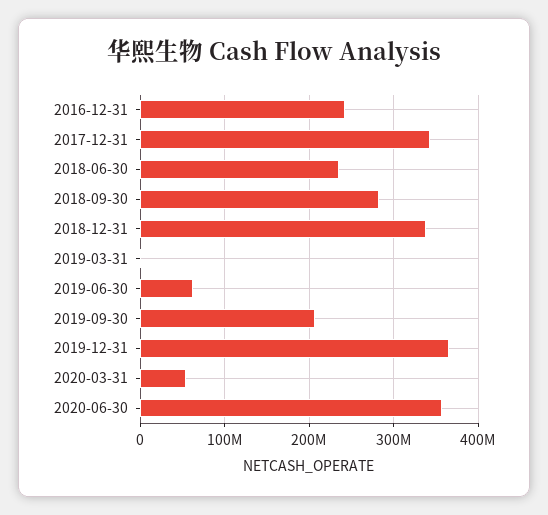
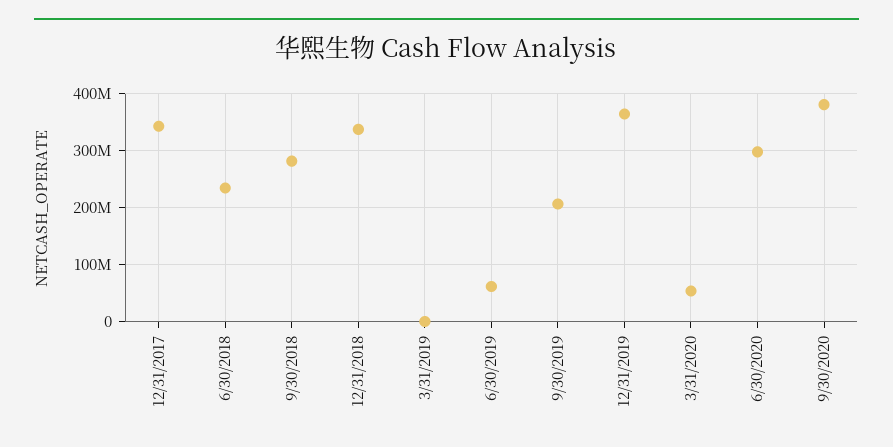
2016-12-31: 240000000 -> none
2020-06-30: 360000000 -> 300000000
9/30/2020: none -> 380000000

